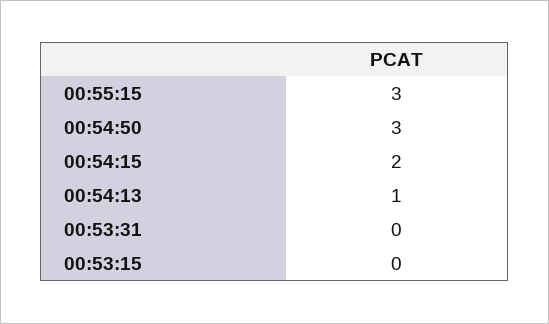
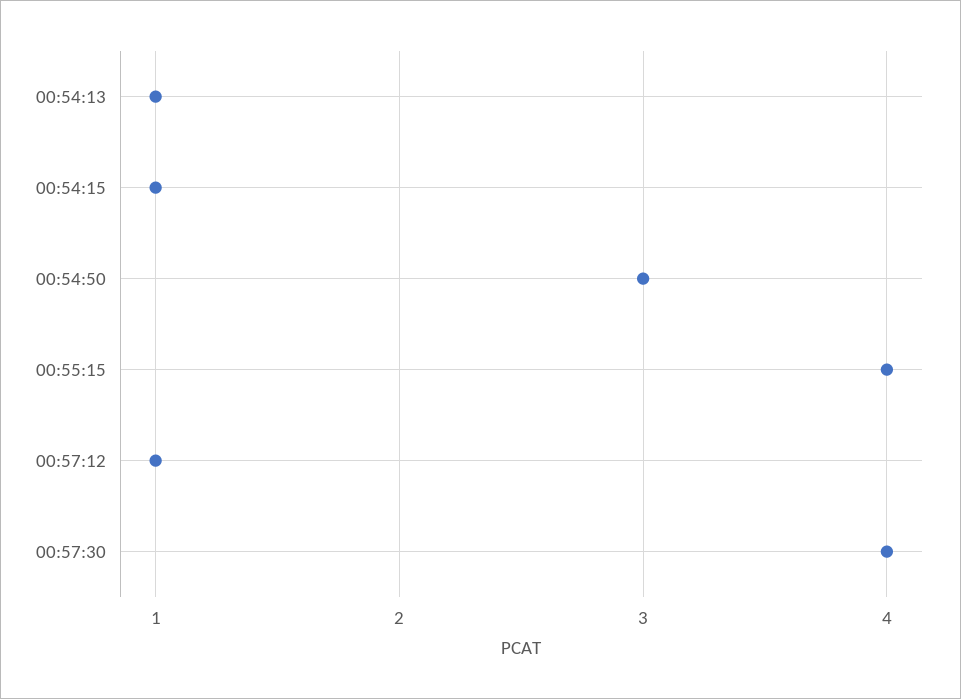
00:55:15: 3 -> 4
00:54:15: 2 -> 1
00:53:31: 0 -> none
00:53:15: 0 -> none
00:57:12: none -> 1
00:57:30: none -> 4

